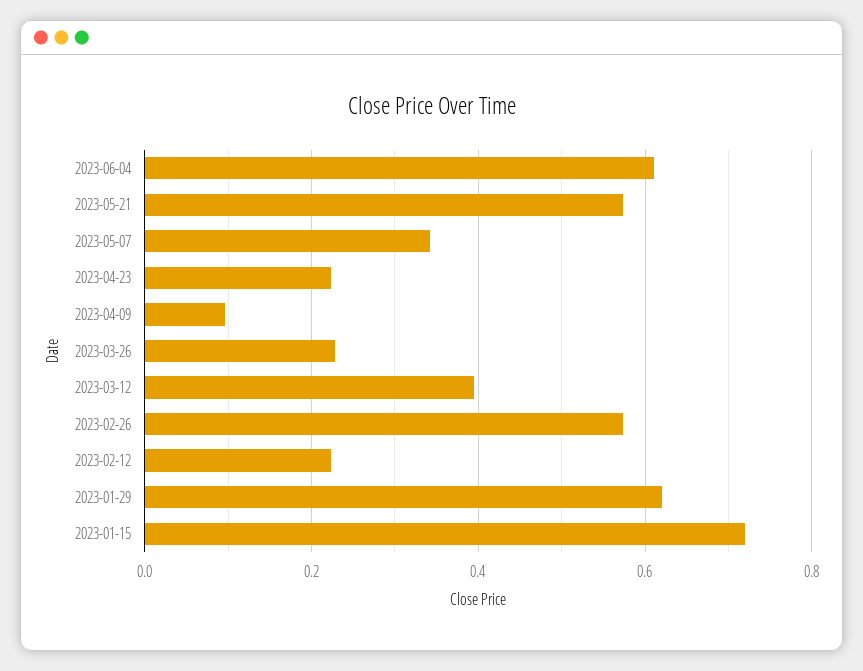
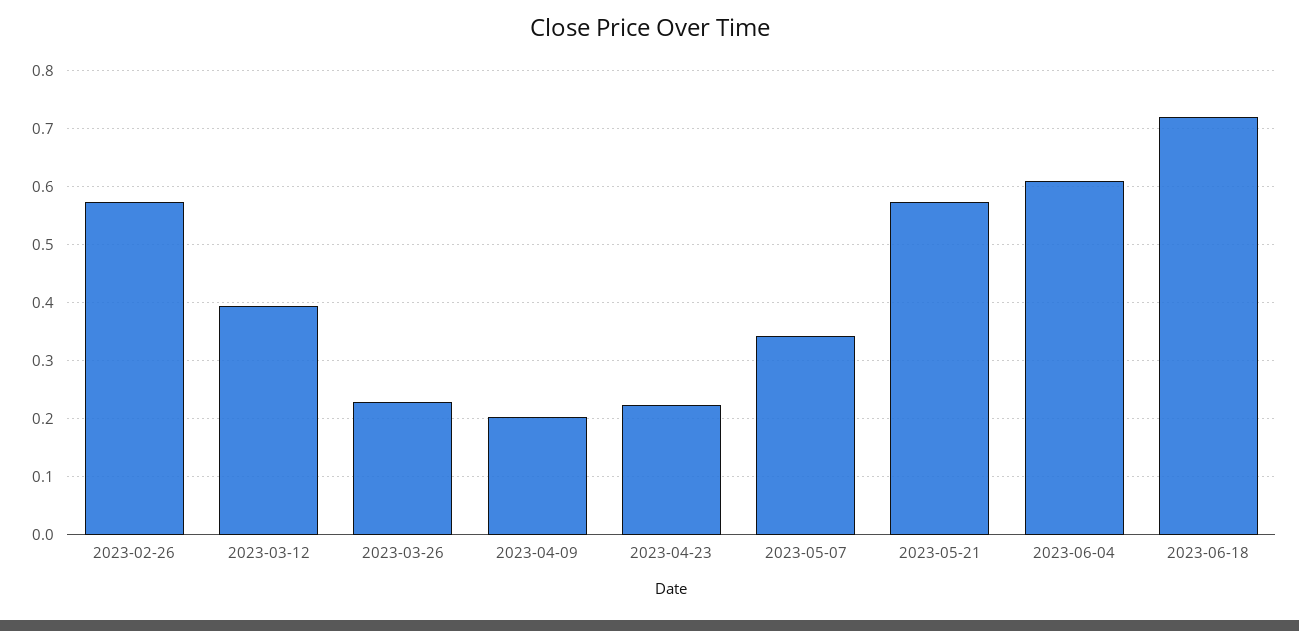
2023-04-09: 0.1 -> 0.2
2023-02-12: 0.22 -> none
2023-01-29: 0.62 -> none
2023-01-15: 0.72 -> none
2023-06-18: none -> 0.72

